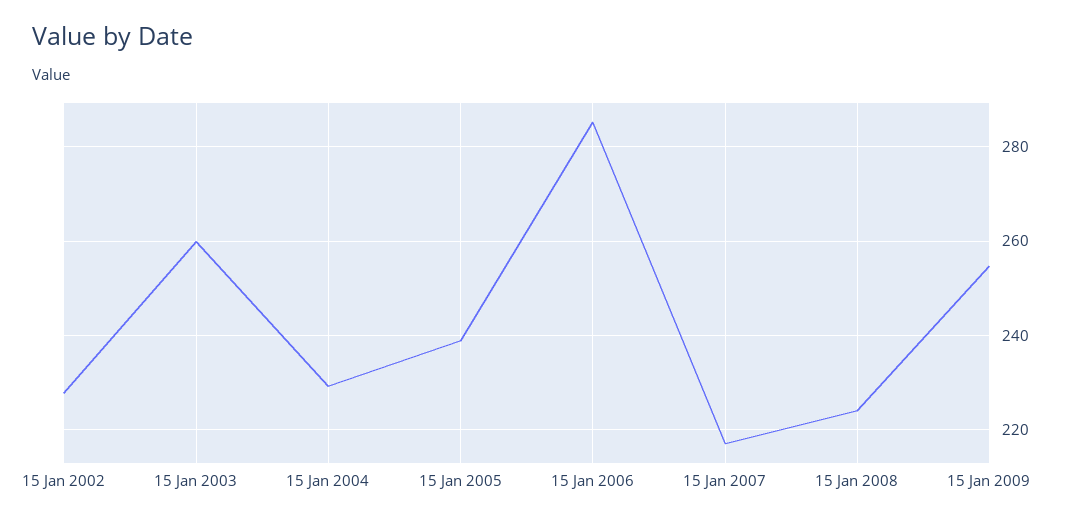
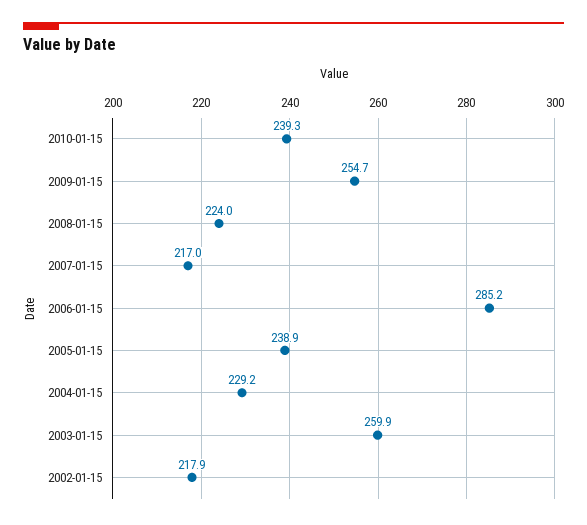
15 Jan 2002: 228 -> 217.9
2010-01-15: none -> 239.3

